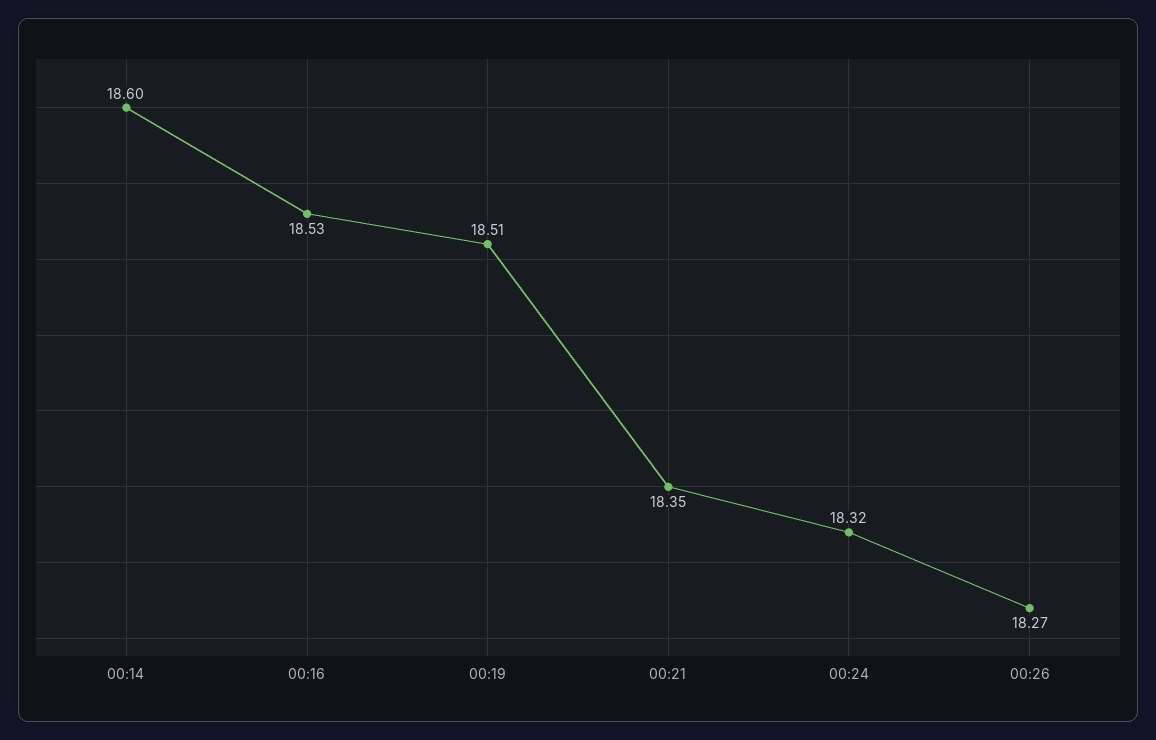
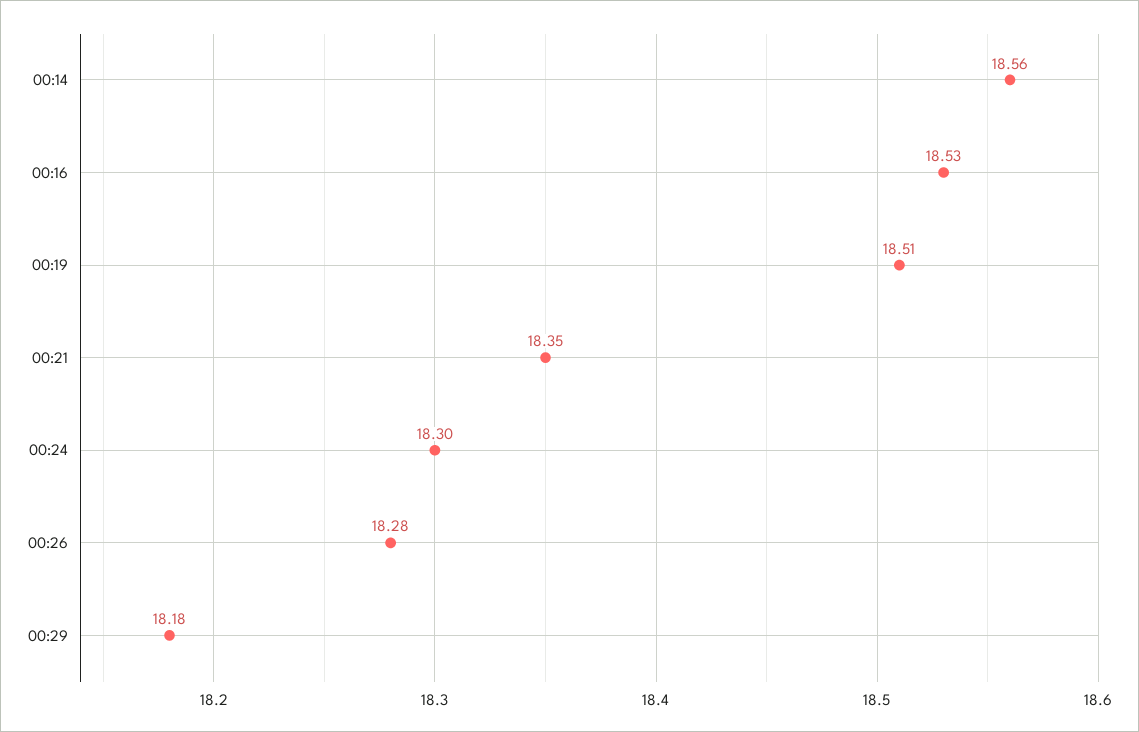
00:14: 18.6 -> 18.56
00:24: 18.32 -> 18.3
00:26: 18.27 -> 18.28
00:29: none -> 18.18

